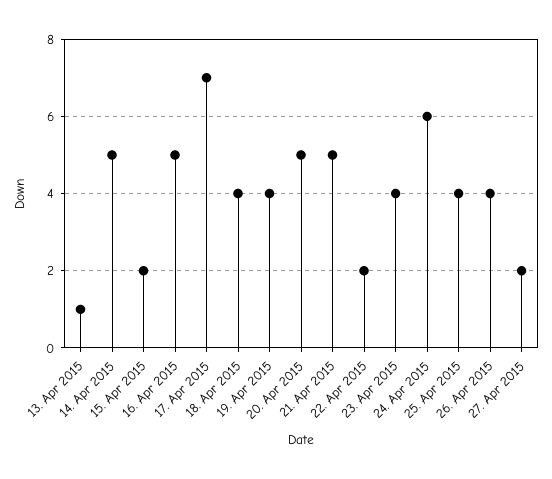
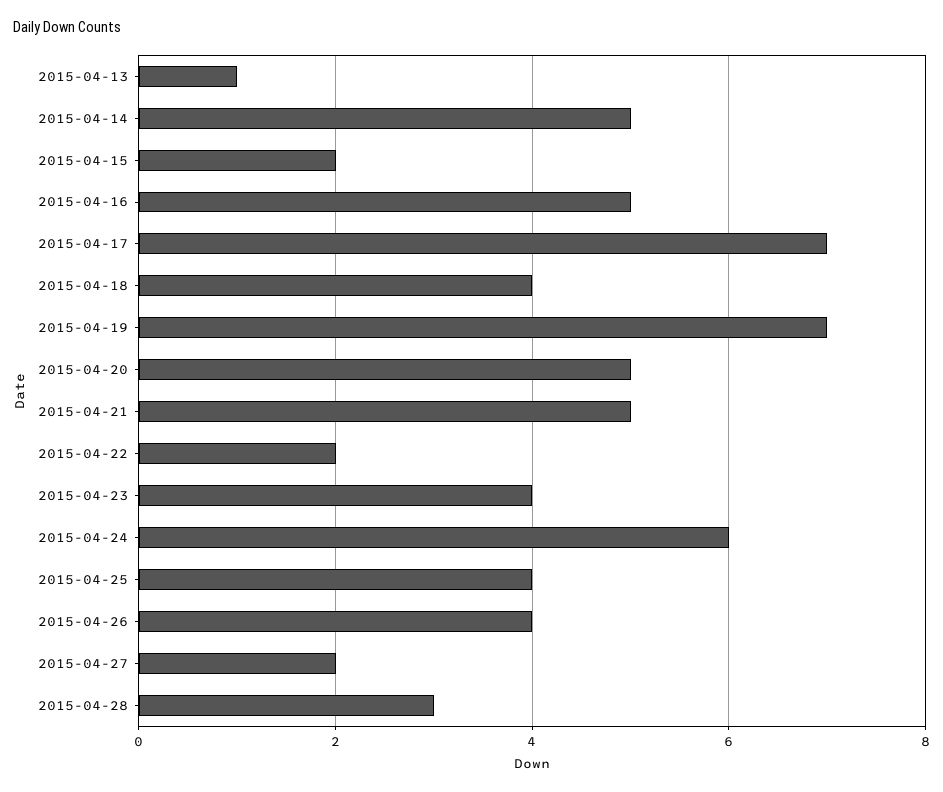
19. Apr 2015: 4 -> 7
2015-04-28: none -> 3

